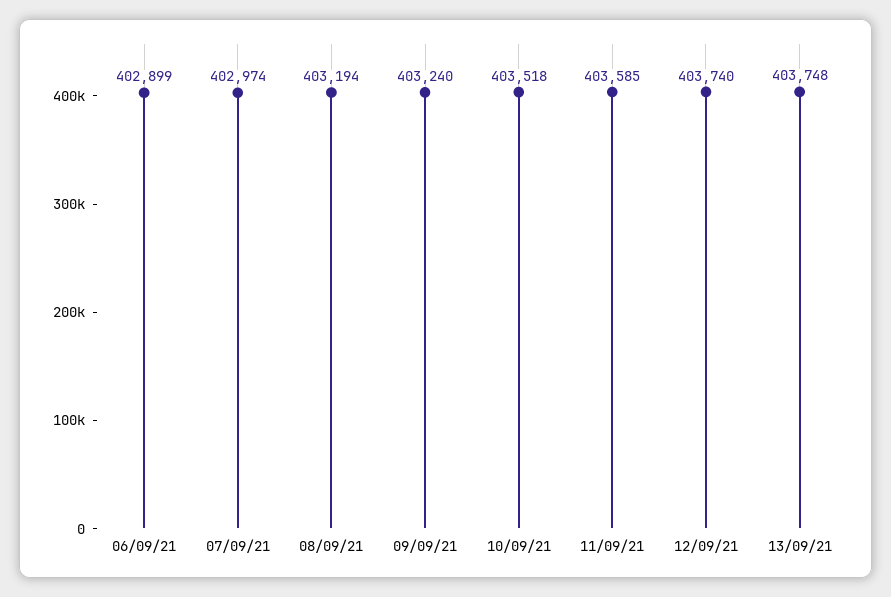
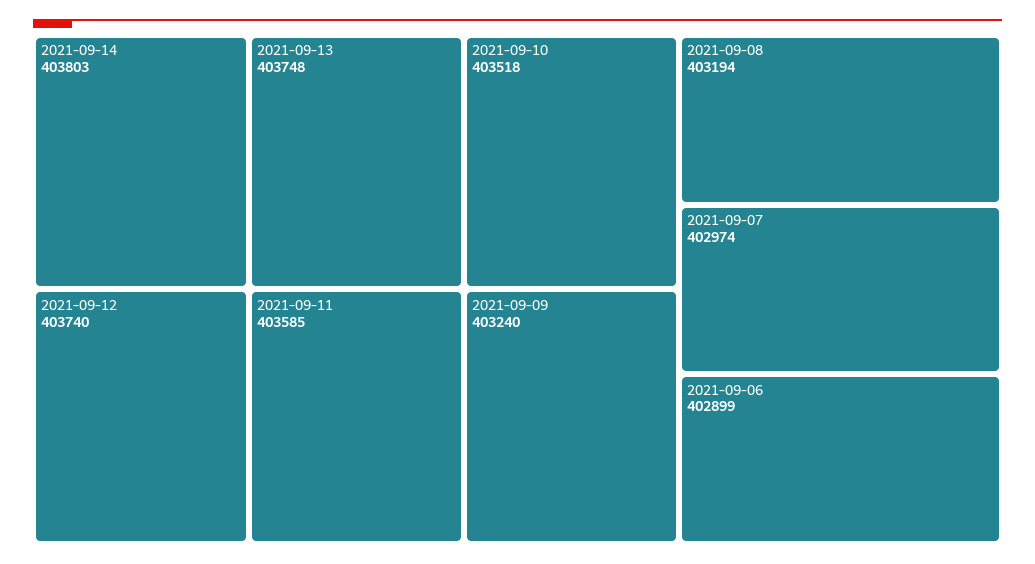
2021-09-14: none -> 403803

